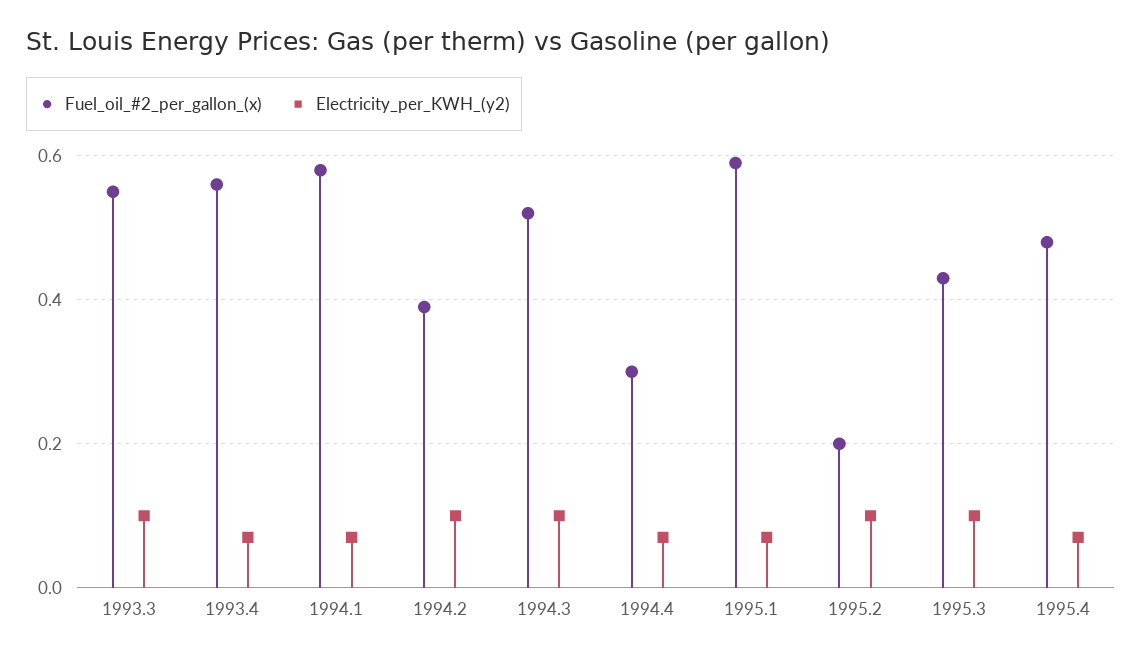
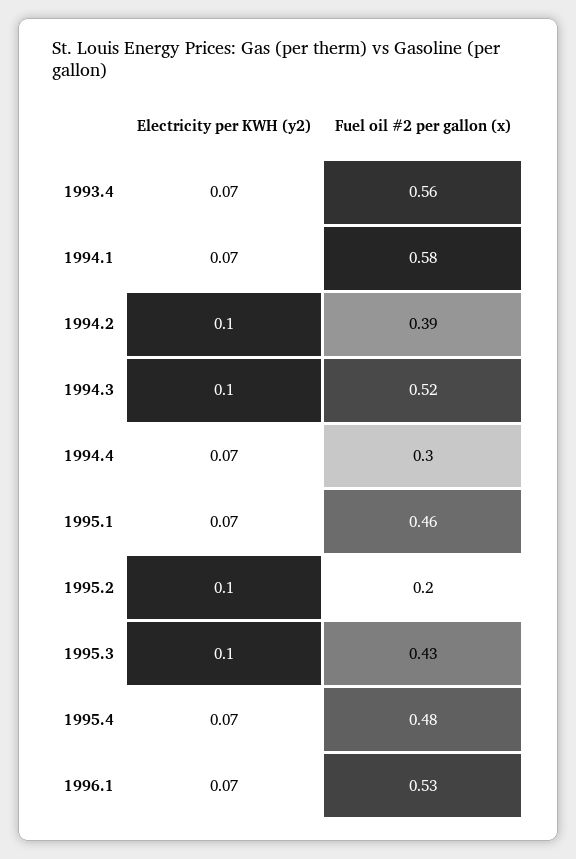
Fuel_oil_#2_per_gallon_(x), 1993.3: 0.55 -> none
Electricity_per_KWH_(y2), 1993.3: 0.1 -> none
Fuel_oil_#2_per_gallon_(x), 1995.1: 0.6 -> 0.46
Electricity_per_KWH_(y2), 1996.1: none -> 0.07
Fuel_oil_#2_per_gallon_(x), 1996.1: none -> 0.53

